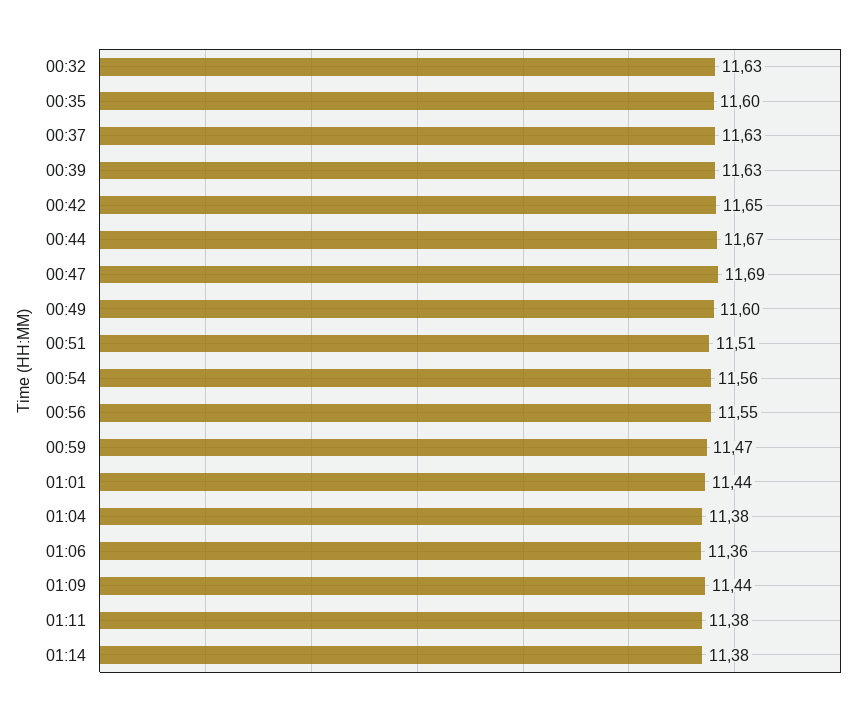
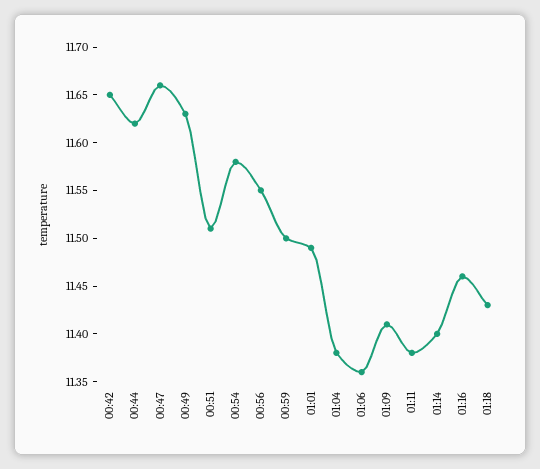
00:32: 11.63 -> none
00:35: 11.6 -> none
00:37: 11.63 -> none
00:39: 11.63 -> none
00:44: 11.67 -> 11.62
00:47: 11.69 -> 11.66
00:49: 11.6 -> 11.63
00:54: 11.56 -> 11.58
00:59: 11.47 -> 11.5
01:01: 11.44 -> 11.49
01:09: 11.44 -> 11.41
01:14: 11.38 -> 11.4
01:16: none -> 11.46
01:18: none -> 11.43

